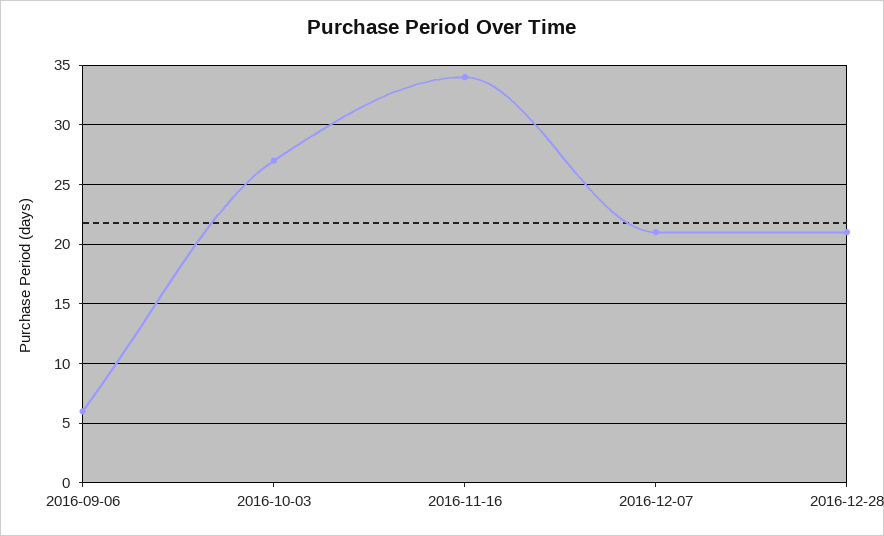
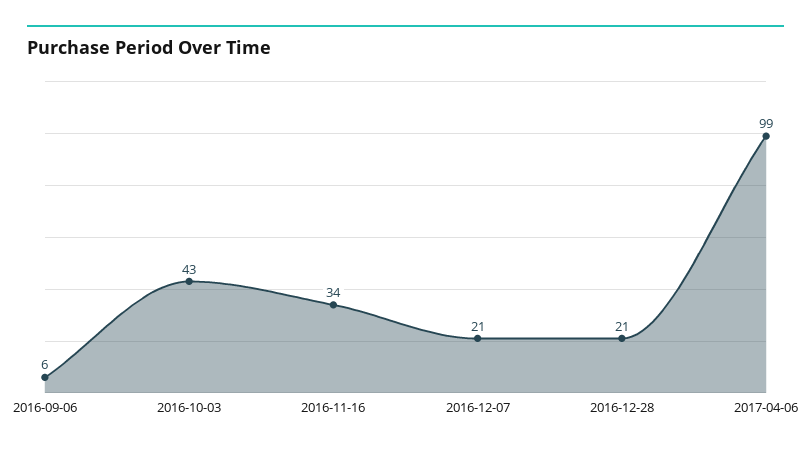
2016-10-03: 27 -> 43
2017-04-06: none -> 99

